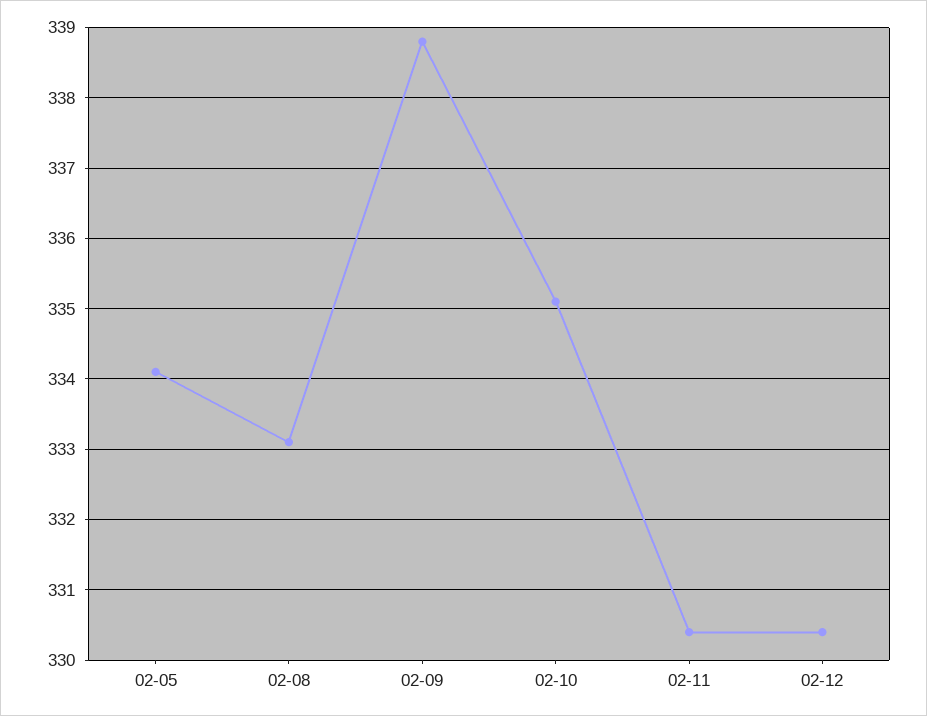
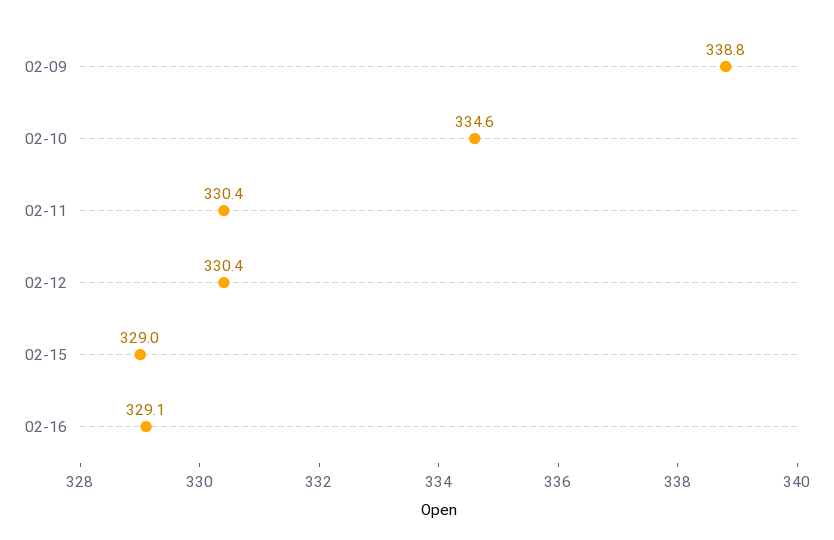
02-05: 334.1 -> none
02-08: 333.1 -> none
02-10: 335.1 -> 334.6
02-15: none -> 329
02-16: none -> 329.1

